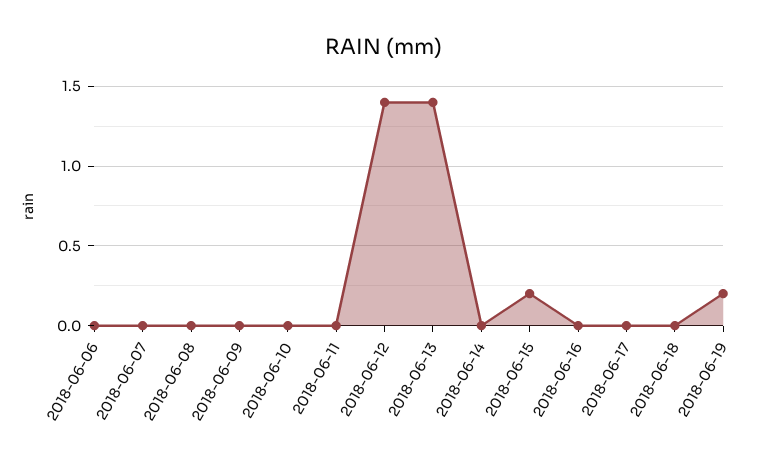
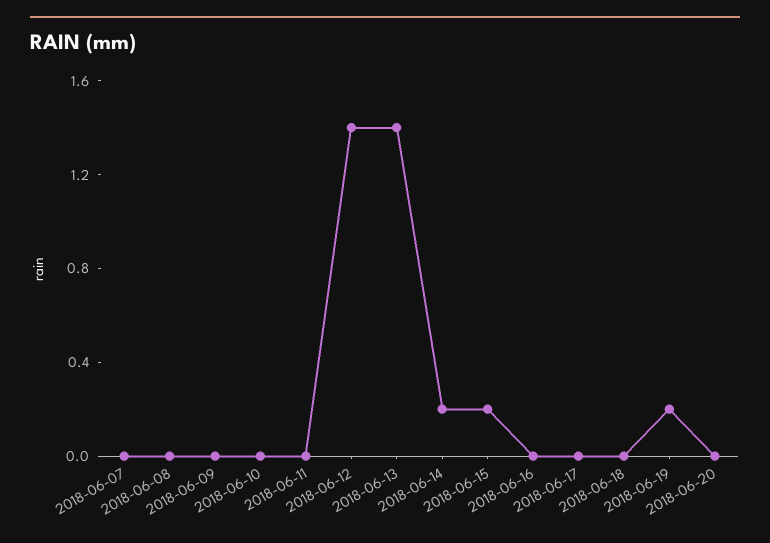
2018-06-06: 0 -> none
2018-06-14: 0 -> 0.2
2018-06-20: none -> 0

